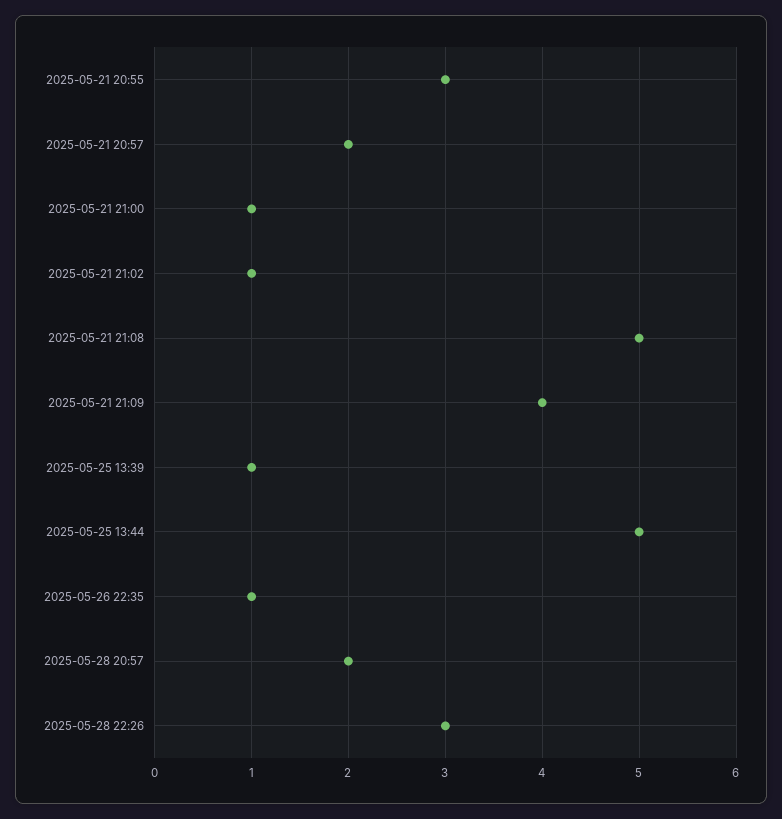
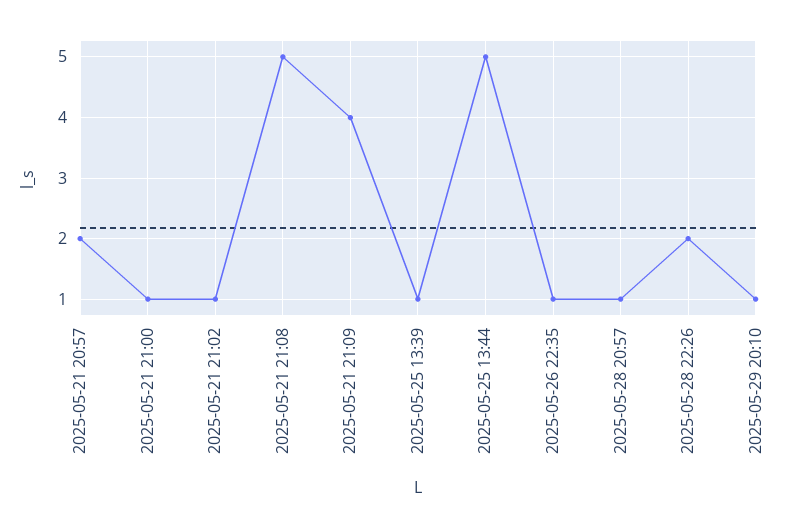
2025-05-21 20:55: 3 -> none
2025-05-28 20:57: 2 -> 1
2025-05-28 22:26: 3 -> 2
2025-05-29 20:10: none -> 1

